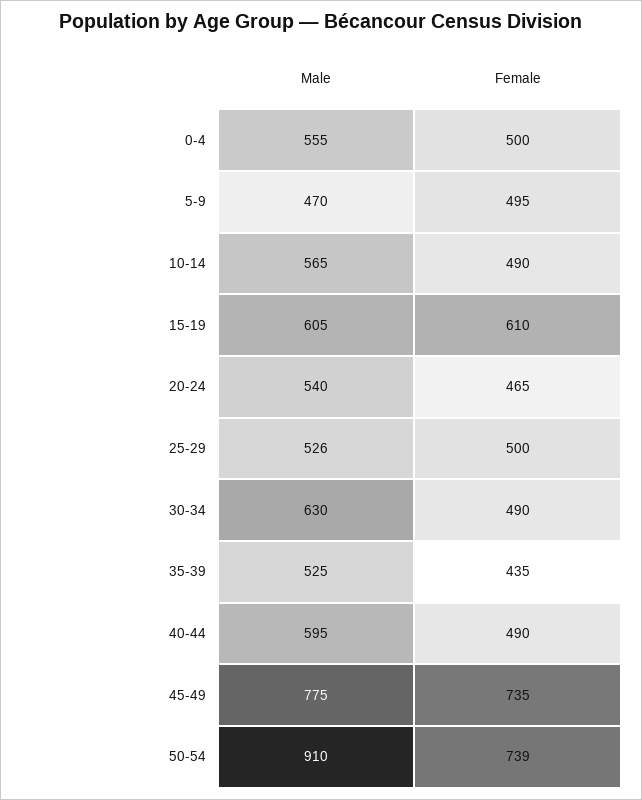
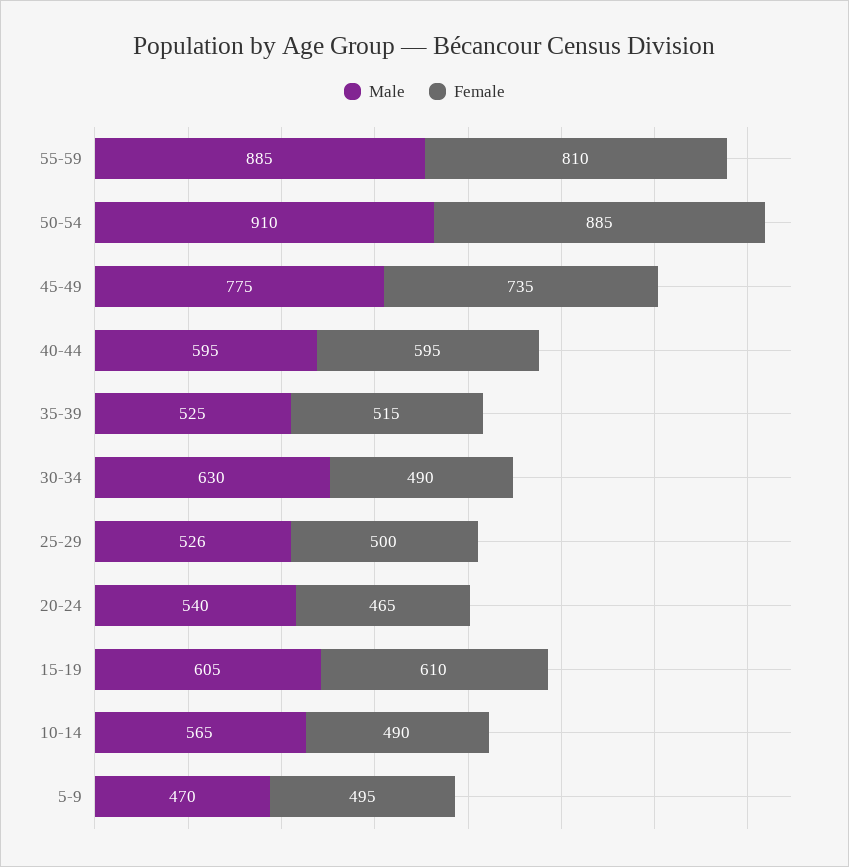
Male, 0-4: 555 -> none
Female, 0-4: 500 -> none
Female, 35-39: 435 -> 515
Female, 40-44: 490 -> 595
Female, 50-54: 739 -> 885
Male, 55-59: none -> 885
Female, 55-59: none -> 810

